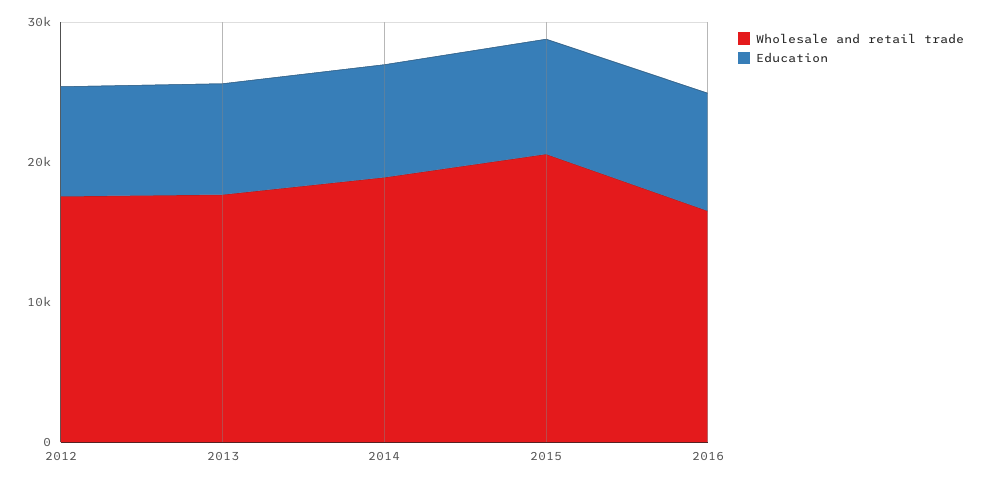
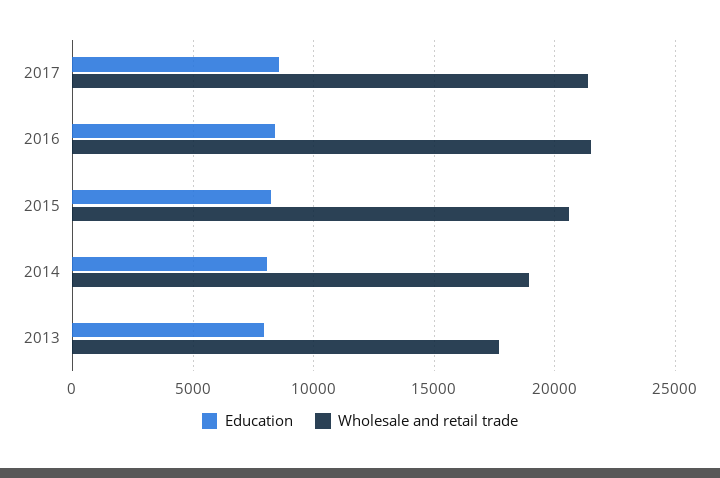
Wholesale and retail trade, 2012: 18000 -> none
Education, 2012: 8000 -> none
Wholesale and retail trade, 2016: 16000 -> 21500
Education, 2017: none -> 8500
Wholesale and retail trade, 2017: none -> 21500

